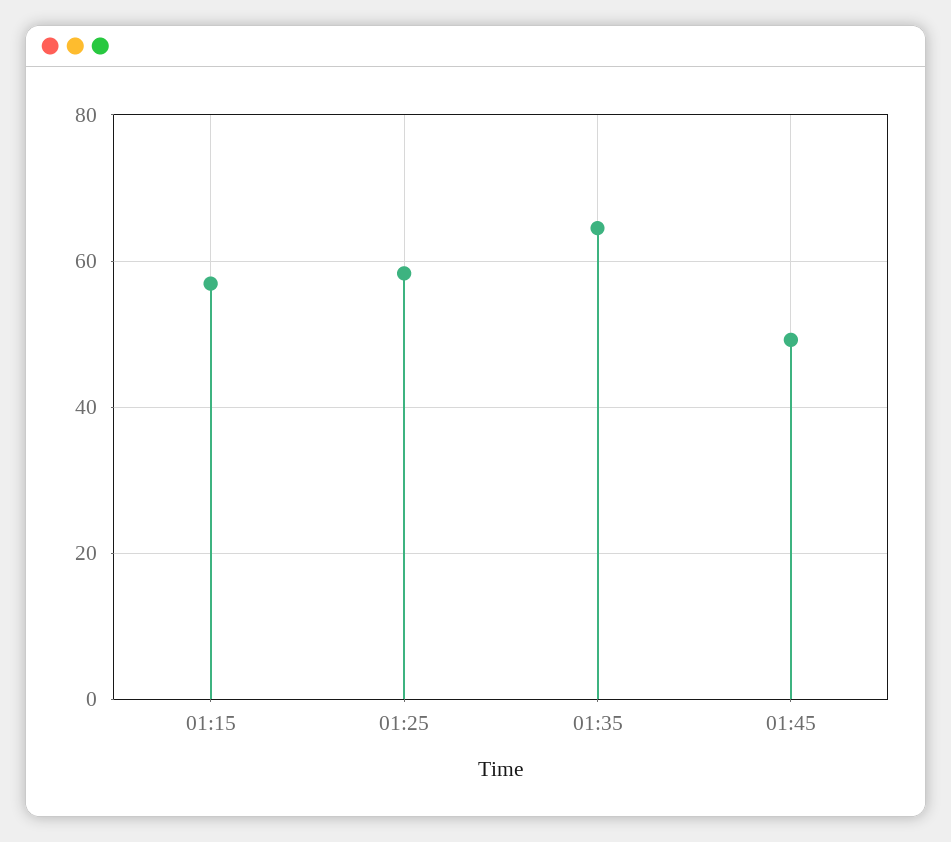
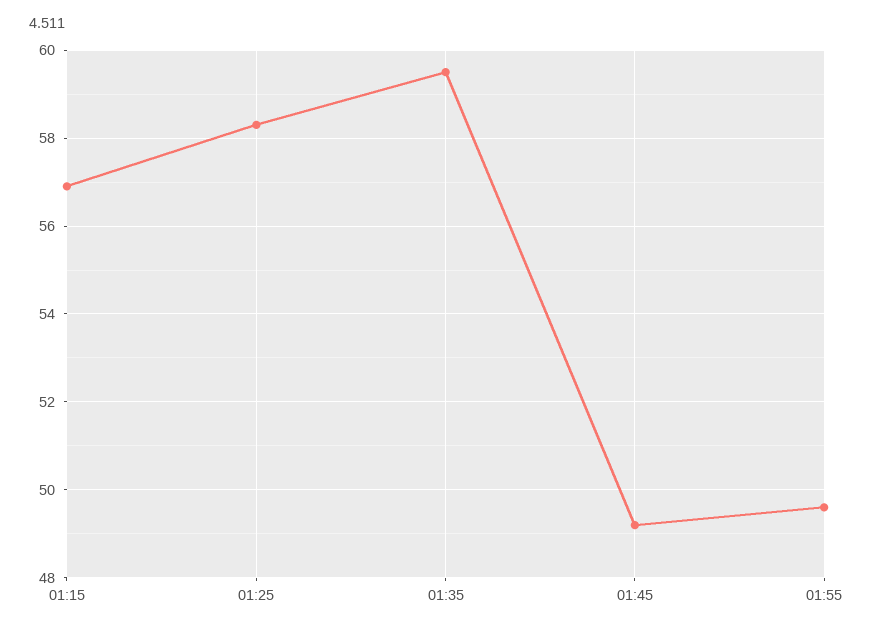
01:35: 64 -> 59.5
01:55: none -> 49.5

